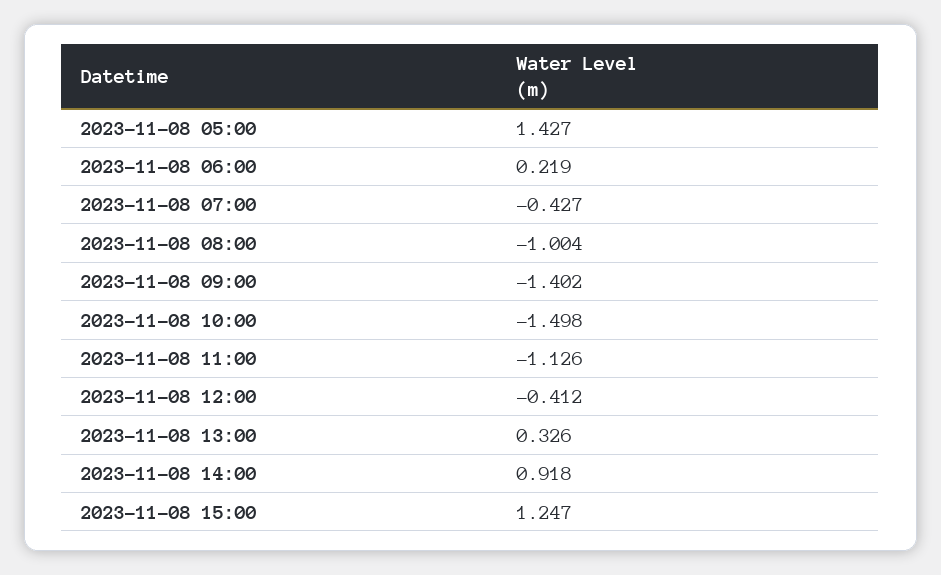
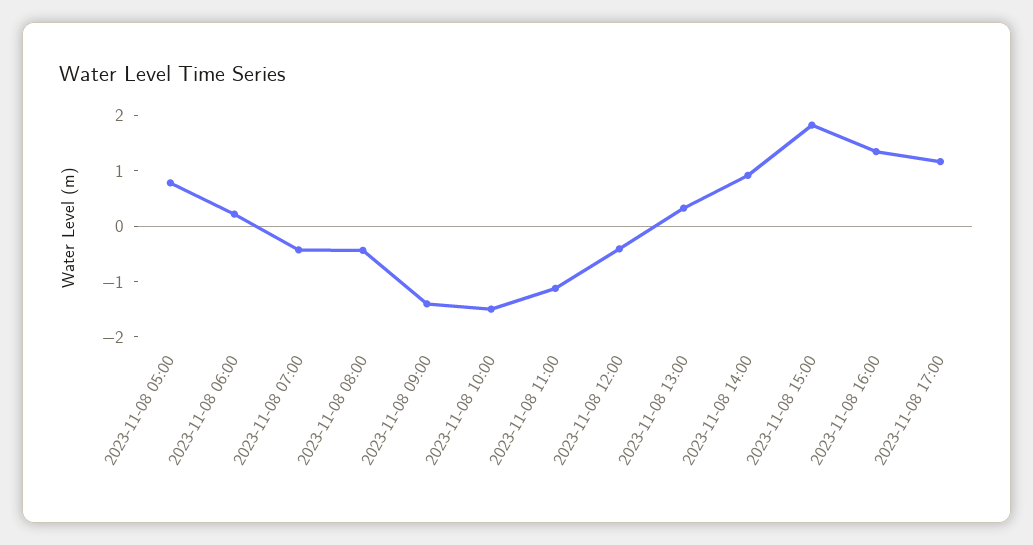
2023-11-08 05:00: 1.427 -> 0.8
2023-11-08 08:00: -1.004 -> -0.4
2023-11-08 15:00: 1.247 -> 1.8
2023-11-08 16:00: none -> 1.4
2023-11-08 17:00: none -> 1.2

